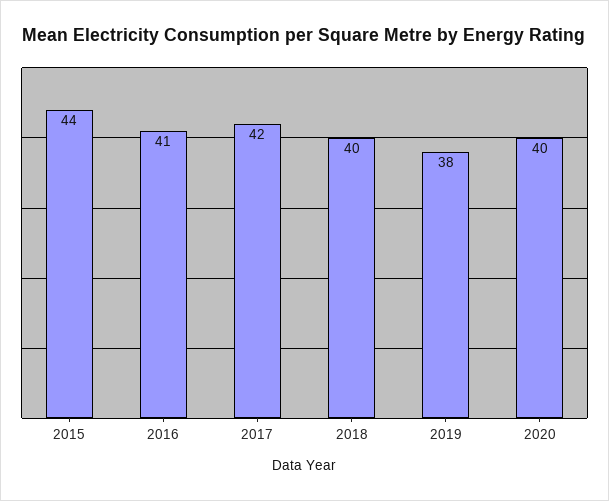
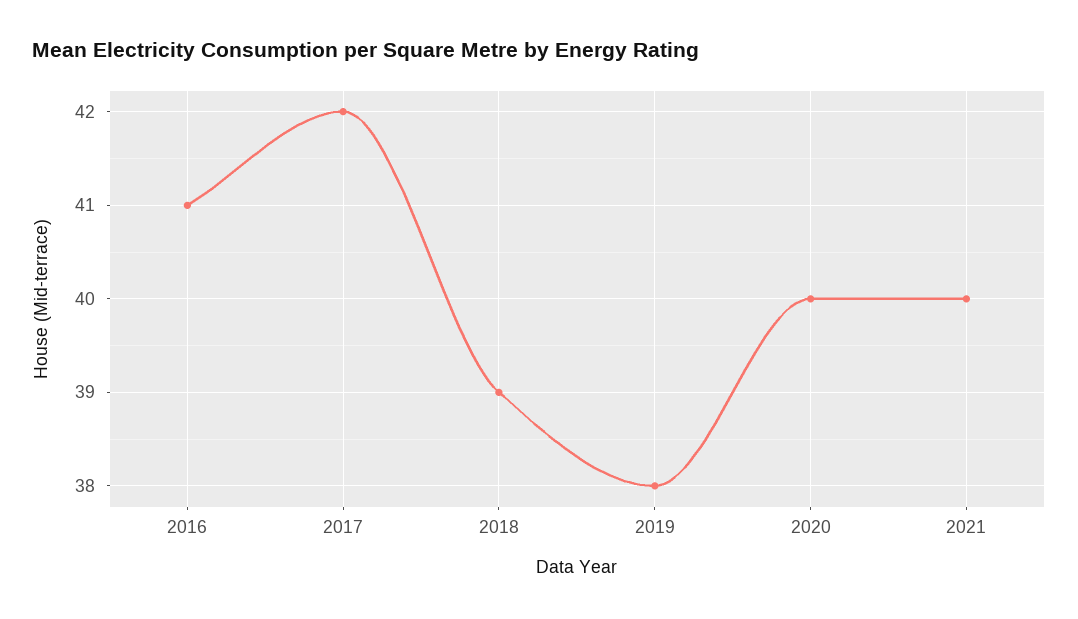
2015: 44 -> none
2018: 40 -> 39
2021: none -> 40

